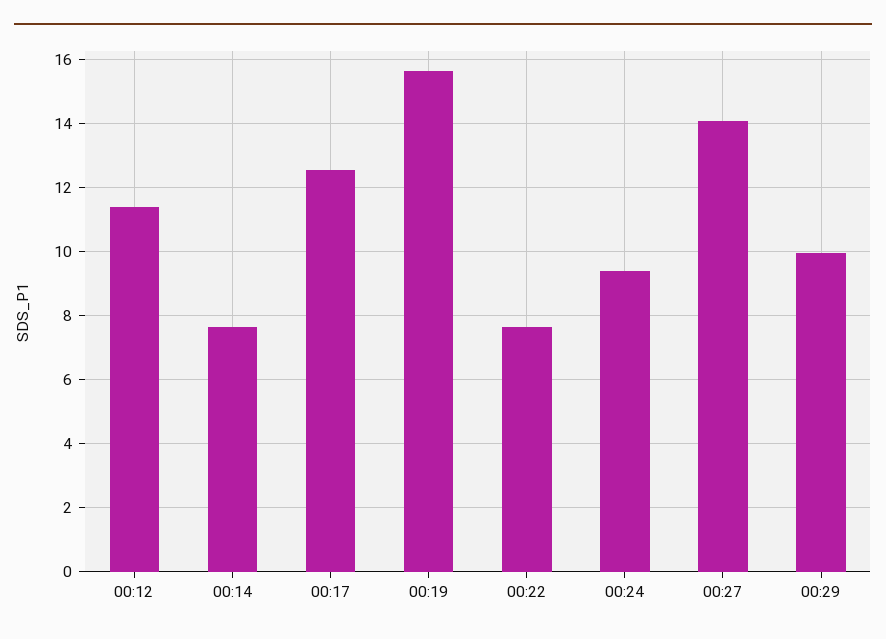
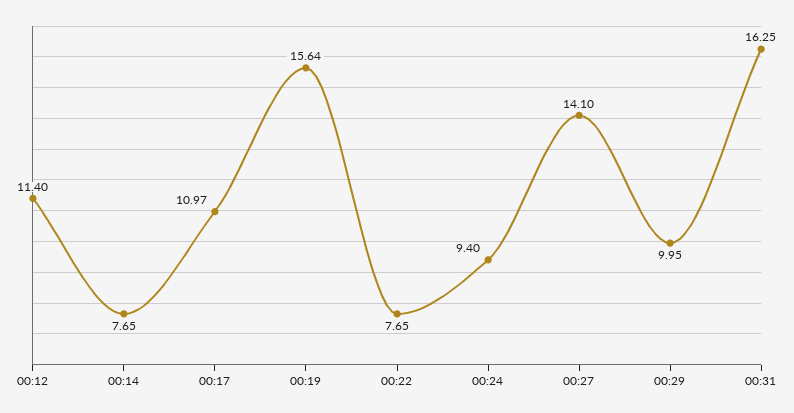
00:17: 12.6 -> 10.97
00:31: none -> 16.25

